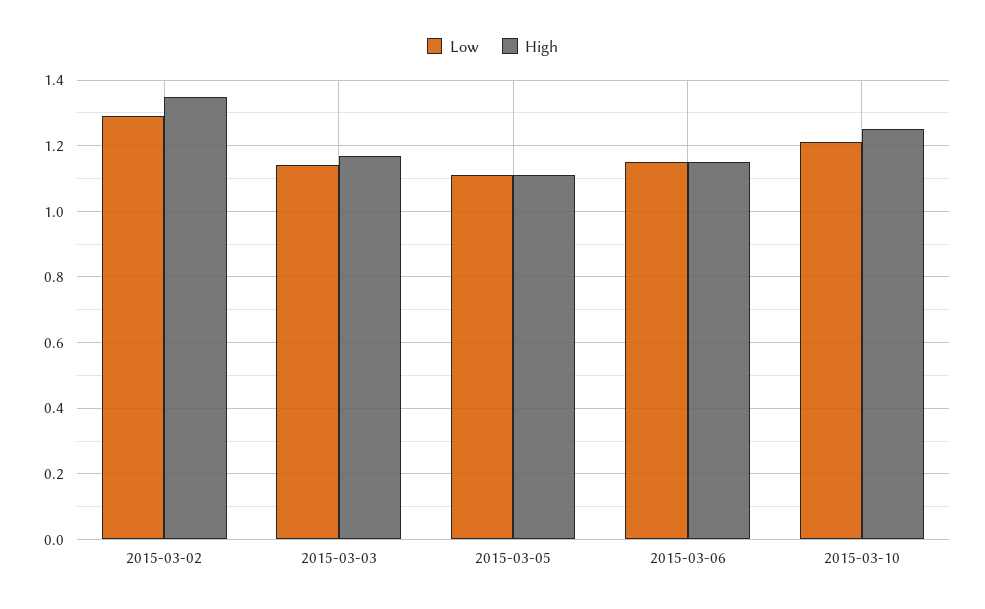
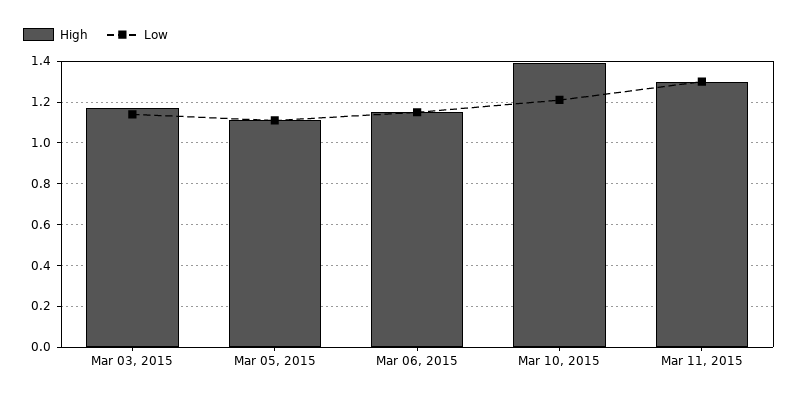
Low, 2015-03-02: 1.3 -> none
High, 2015-03-02: 1.35 -> none
High, 2015-03-10: 1.25 -> 1.4
High, Mar 11, 2015: none -> 1.3
Low, Mar 11, 2015: none -> 1.3

